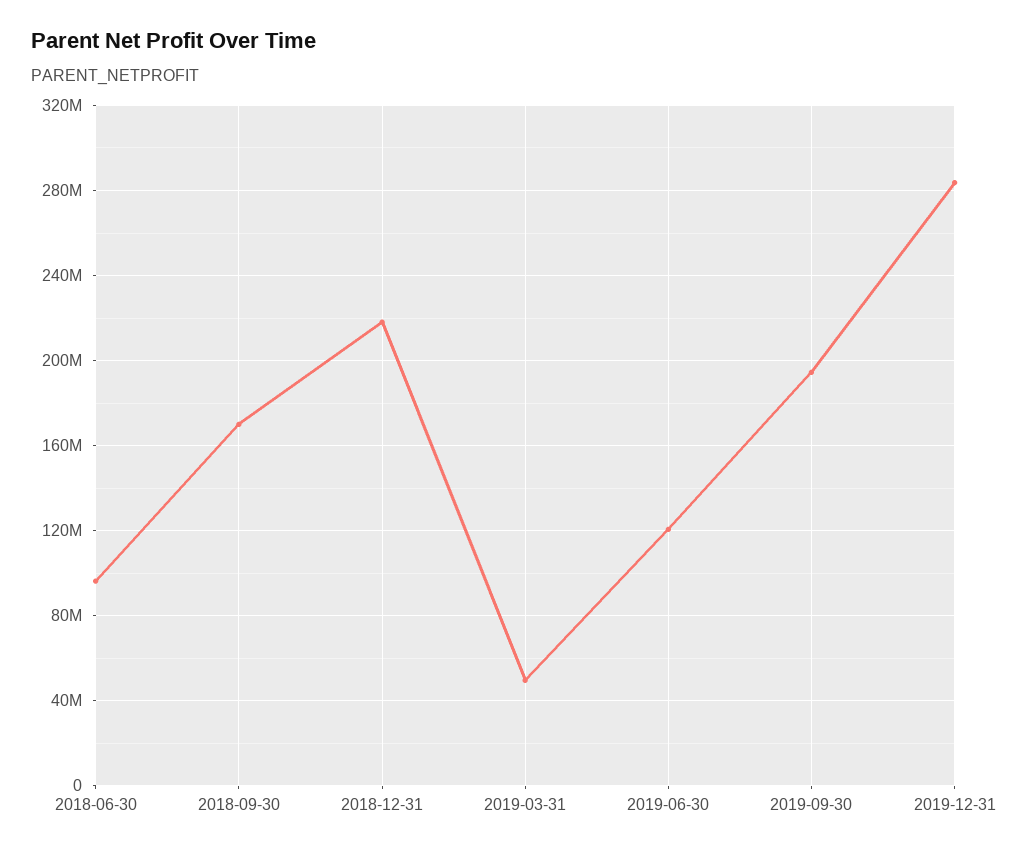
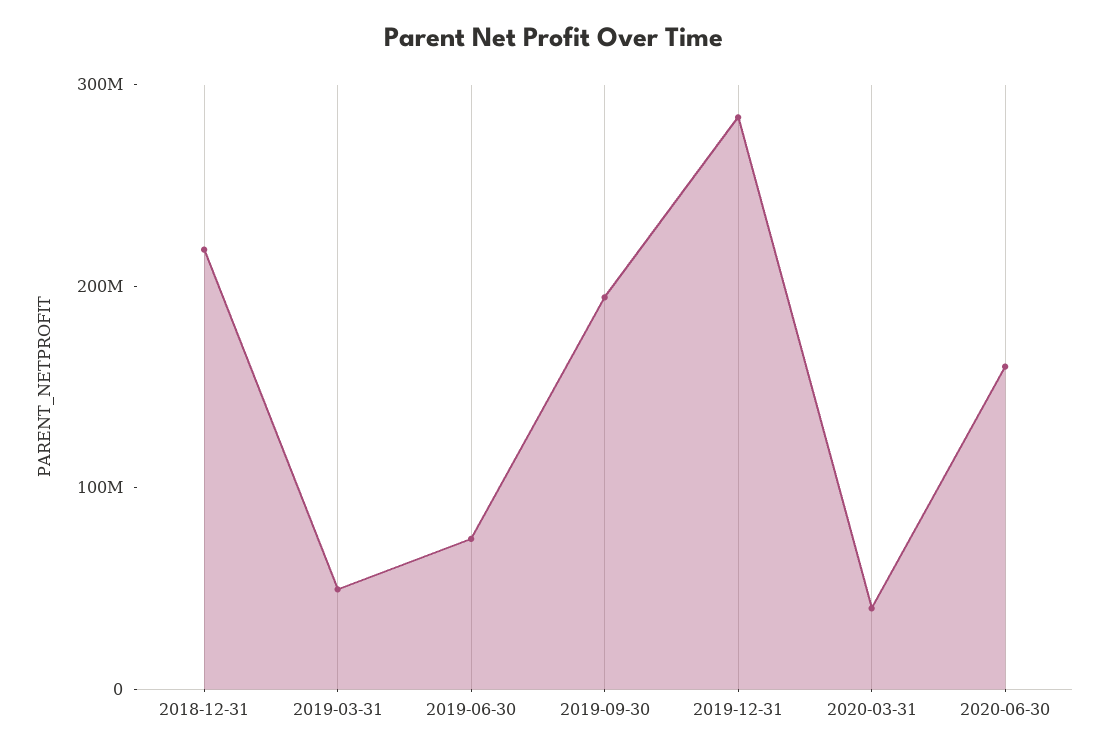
2018-06-30: 95000000 -> none
2018-09-30: 170000000 -> none
2019-06-30: 120000000 -> 80000000
2020-03-31: none -> 40000000
2020-06-30: none -> 160000000

